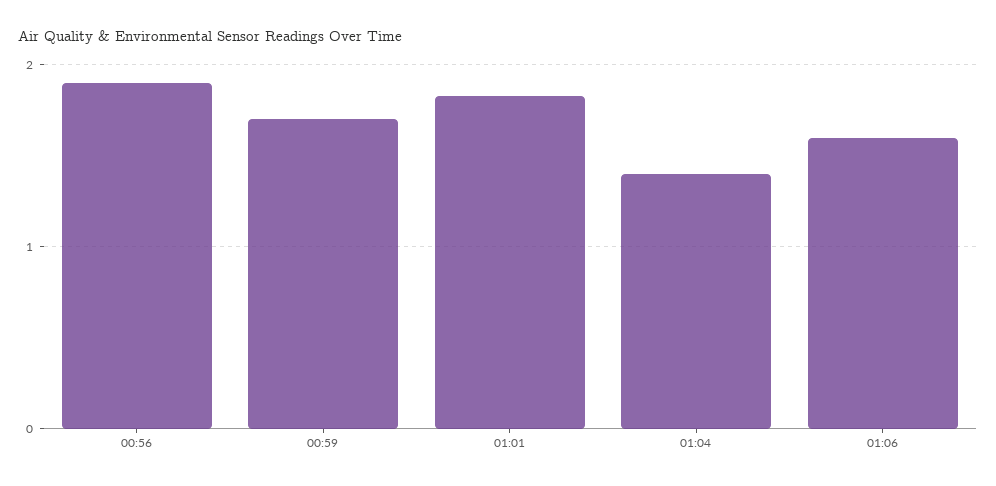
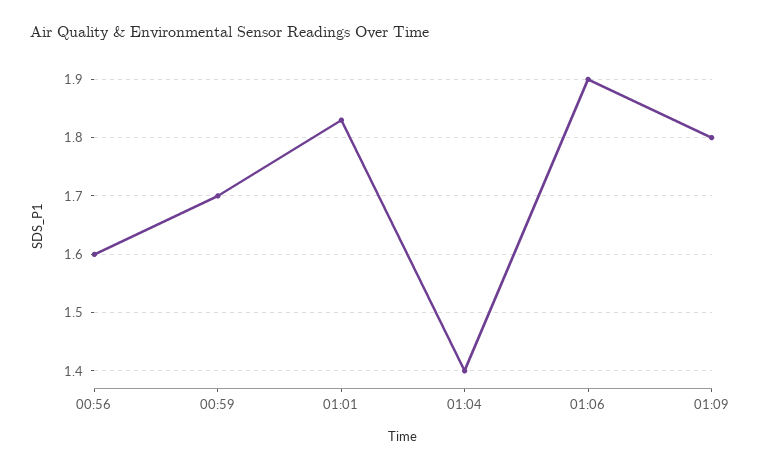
00:56: 1.9 -> 1.6
01:06: 1.6 -> 1.9
01:09: none -> 1.8

